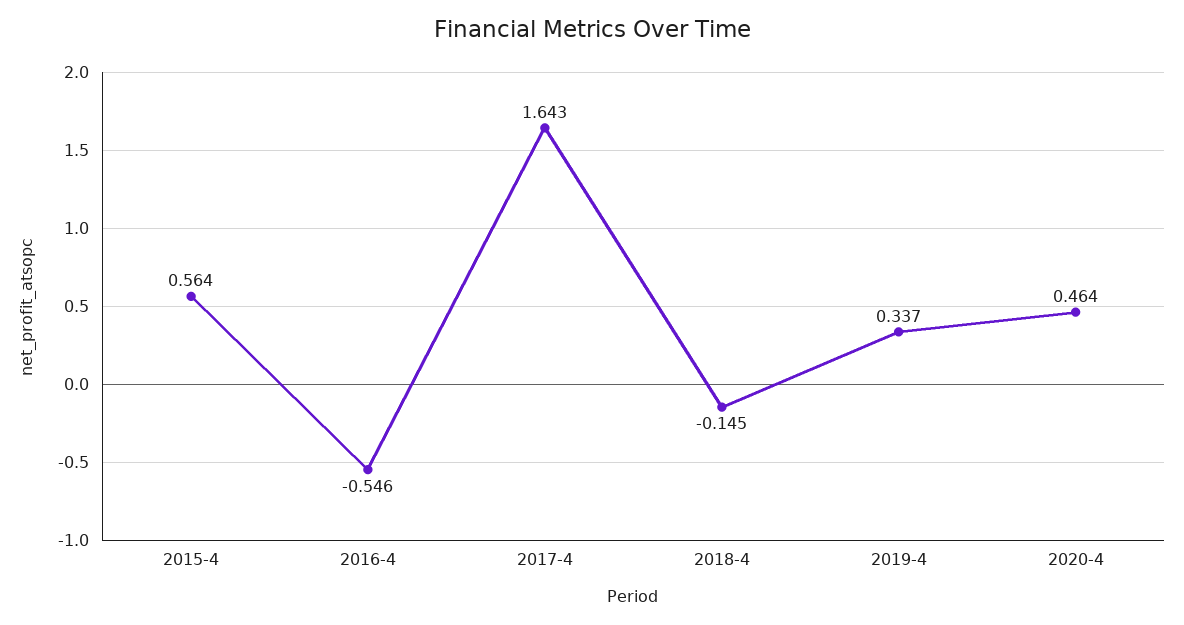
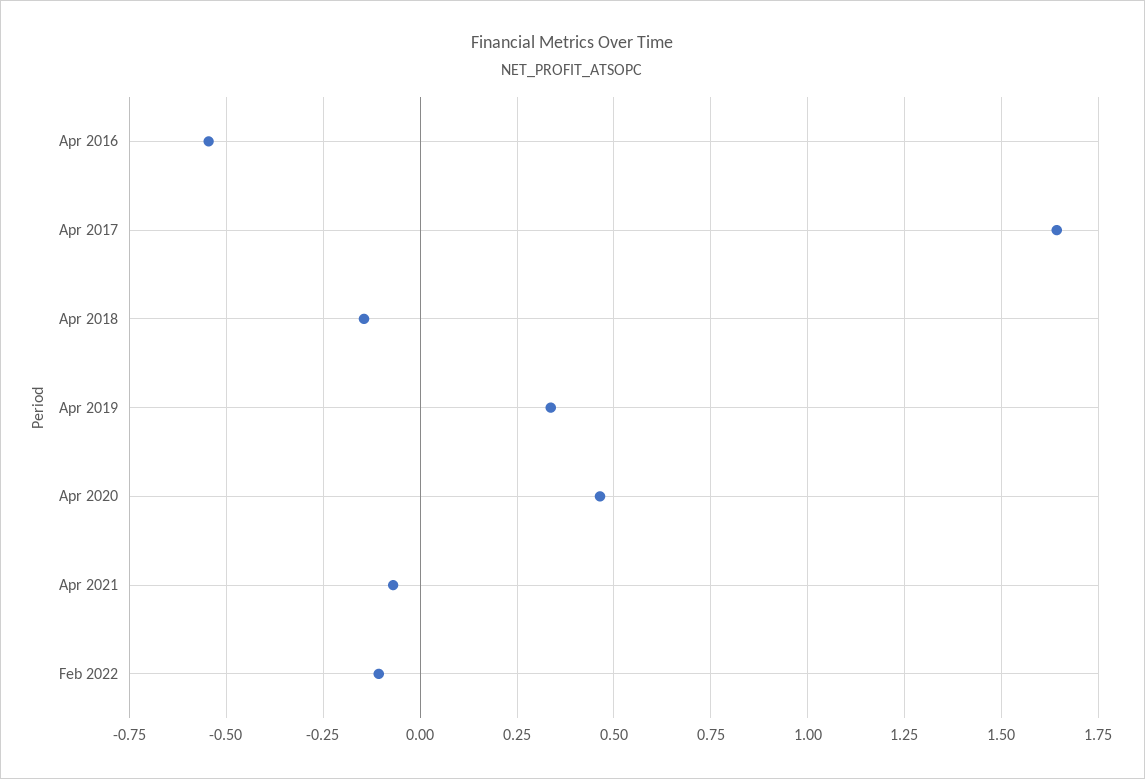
2015-4: 0.564 -> none
Apr 2021: none -> -0.075
Feb 2022: none -> -0.1

